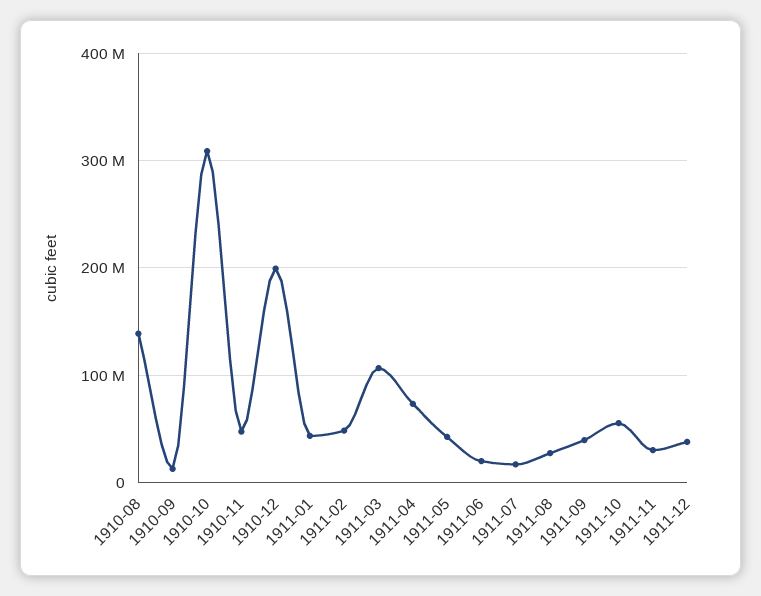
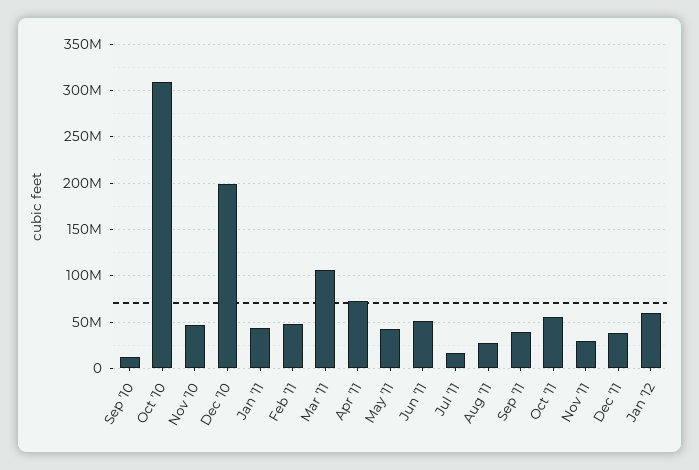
1910-08: 140000000 -> none
1911-06: 20000000 -> 50000000
Jan '12: none -> 60000000

